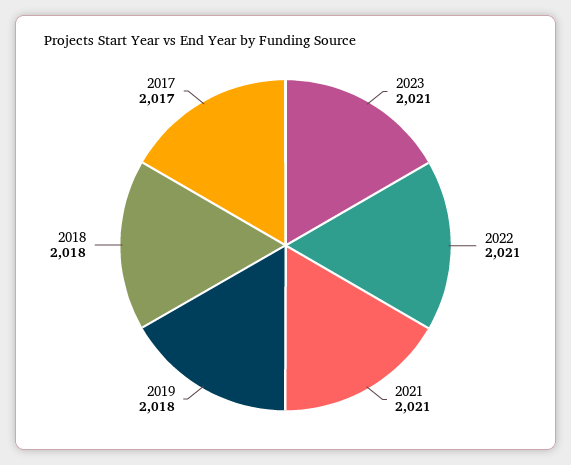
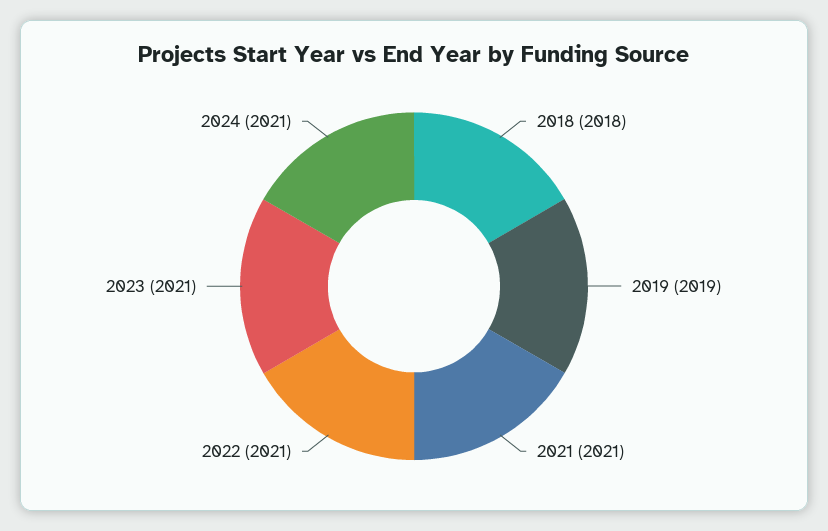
2019: 2018 -> 2019
2017: 2017 -> none
2024: none -> 2021

